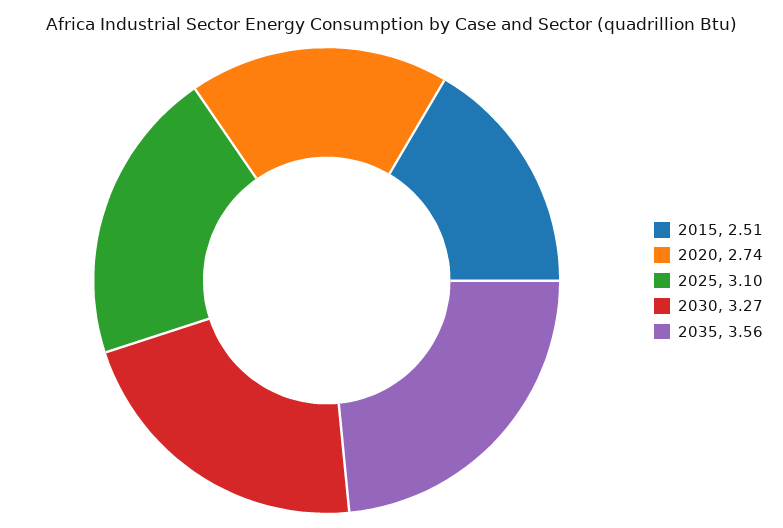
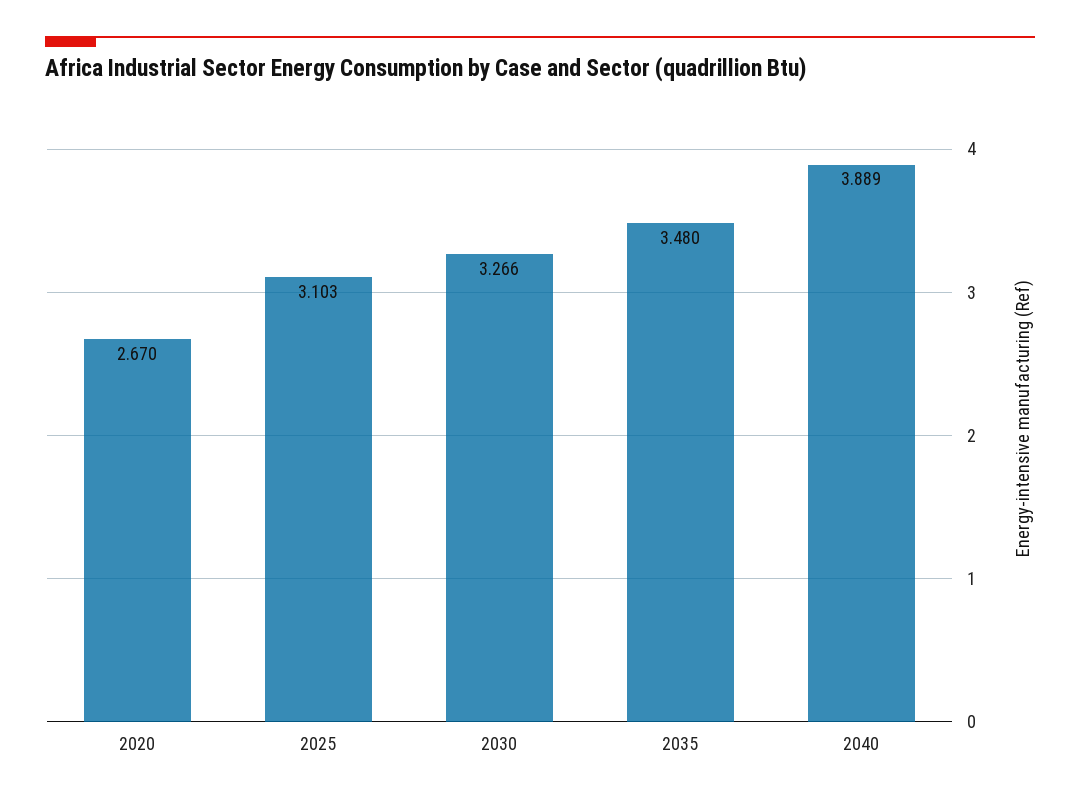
2015: 2.51 -> none
2020: 2.74 -> 2.67
2035: 3.56 -> 3.48
2040: none -> 3.889

